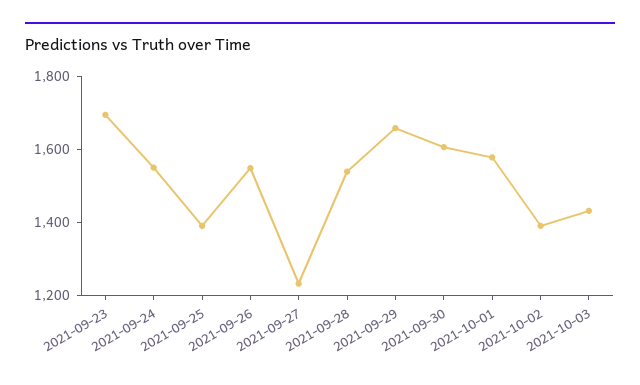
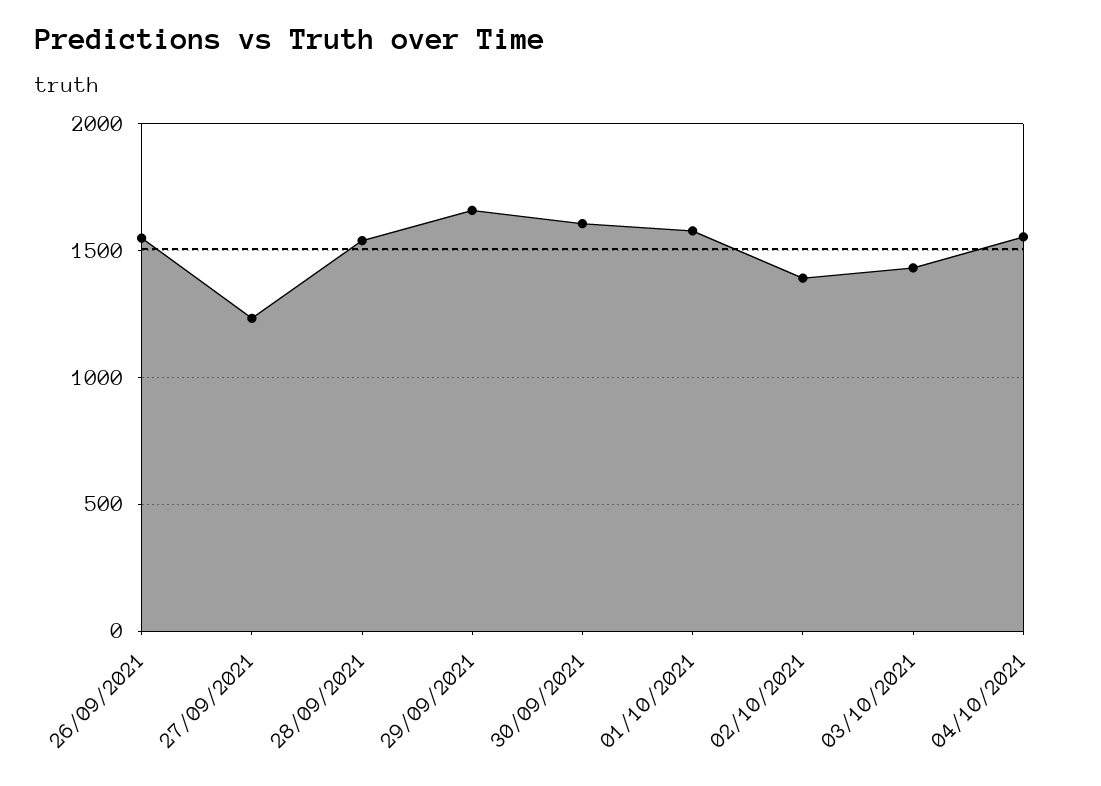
2021-09-23: 1700 -> none
2021-09-24: 1550 -> none
2021-09-25: 1400 -> none
04/10/2021: none -> 1550

